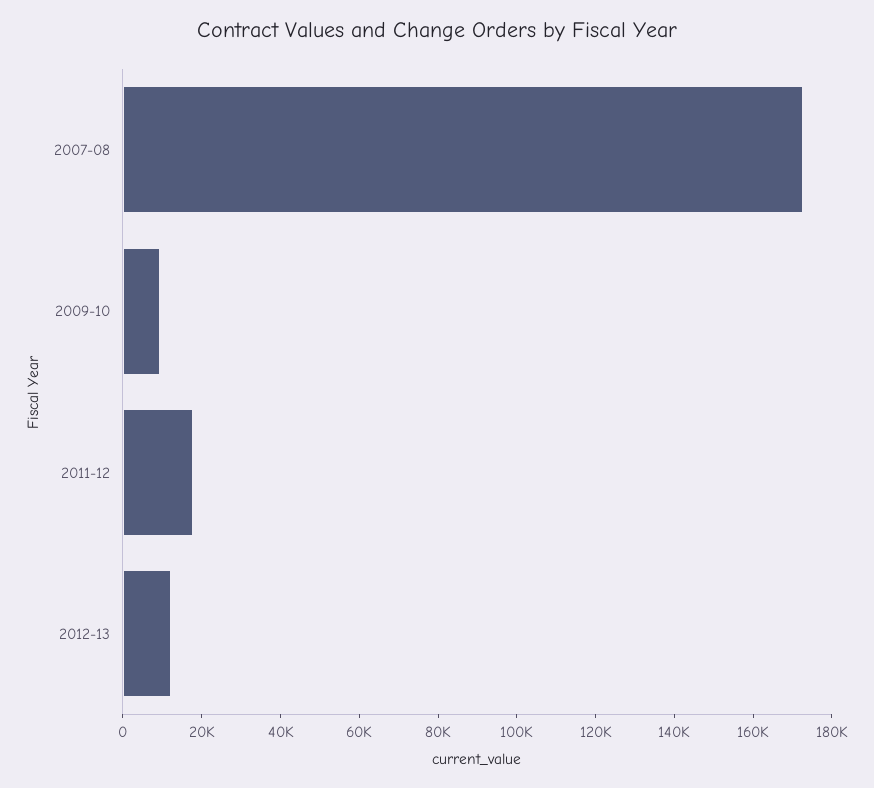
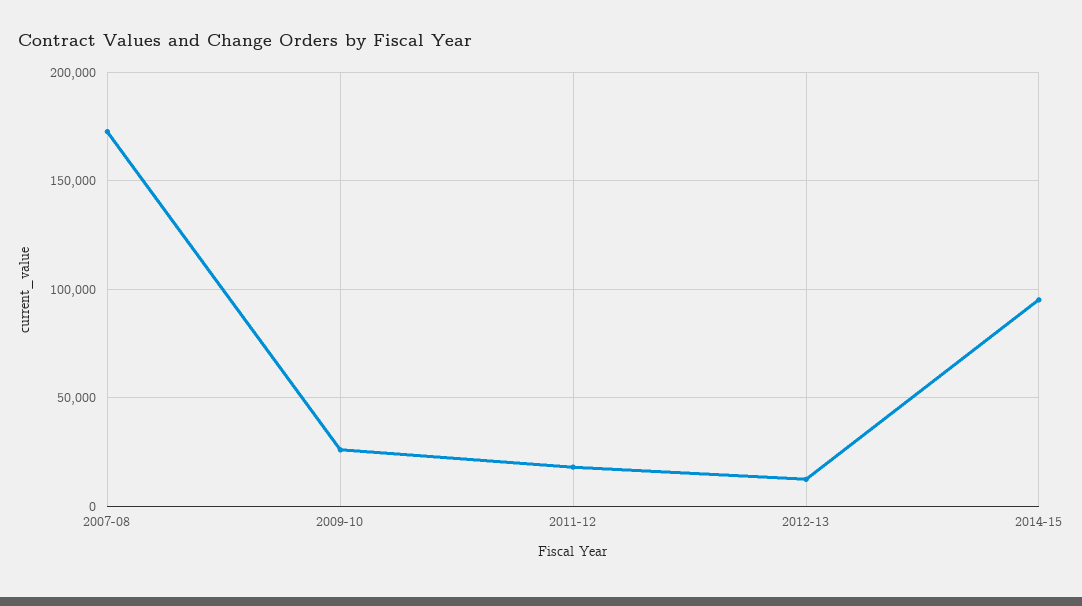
2009-10: 10000 -> 25000
2014-15: none -> 95000

